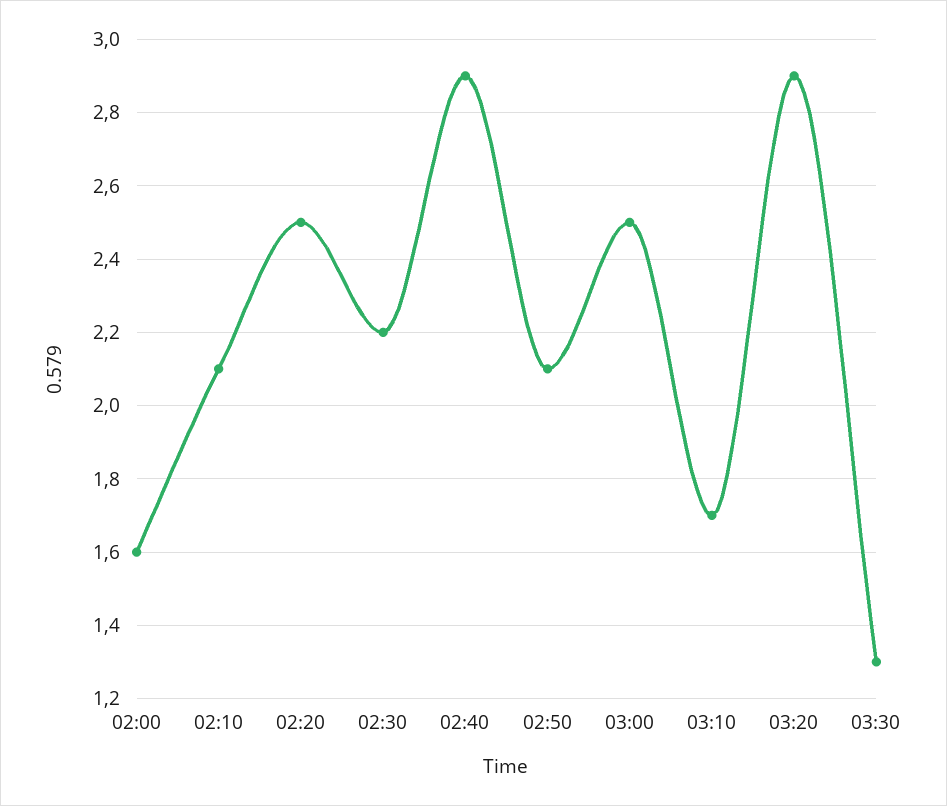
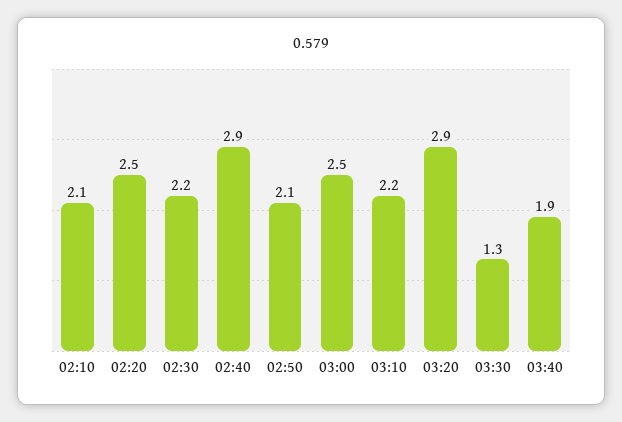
02:00: 1.6 -> none
03:10: 1.7 -> 2.2
03:40: none -> 1.9

